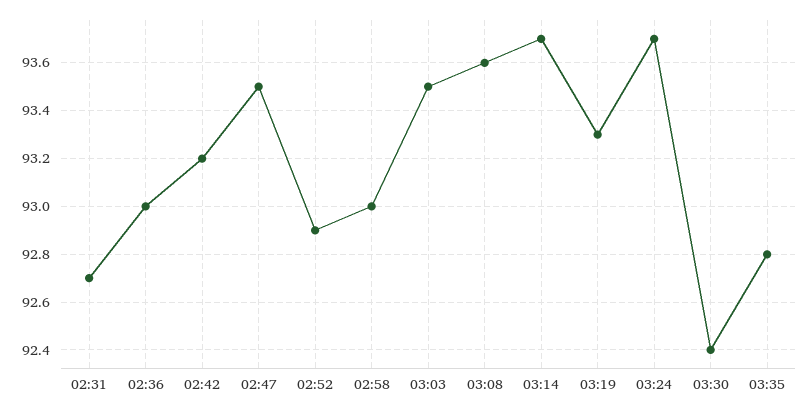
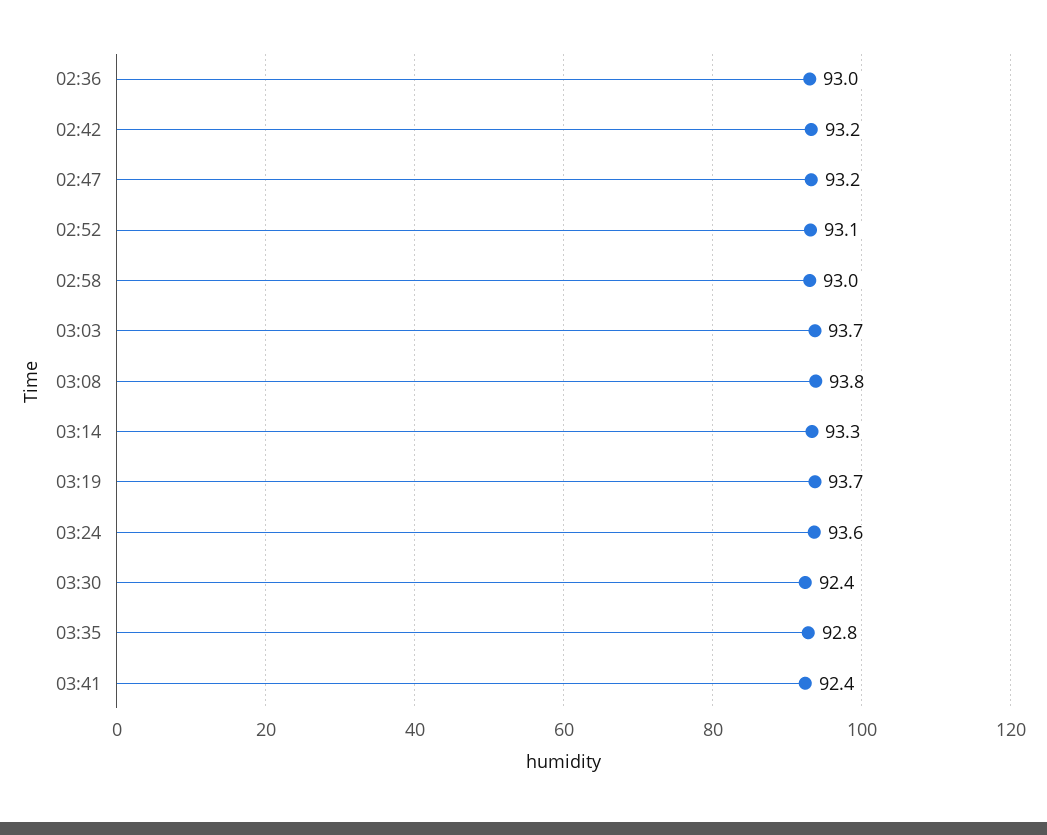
02:31: 92.7 -> none
02:47: 93.5 -> 93.2
02:52: 92.9 -> 93.1
03:03: 93.5 -> 93.7
03:08: 93.6 -> 93.8
03:14: 93.7 -> 93.3
03:19: 93.3 -> 93.7
03:24: 93.7 -> 93.6
03:41: none -> 92.4

